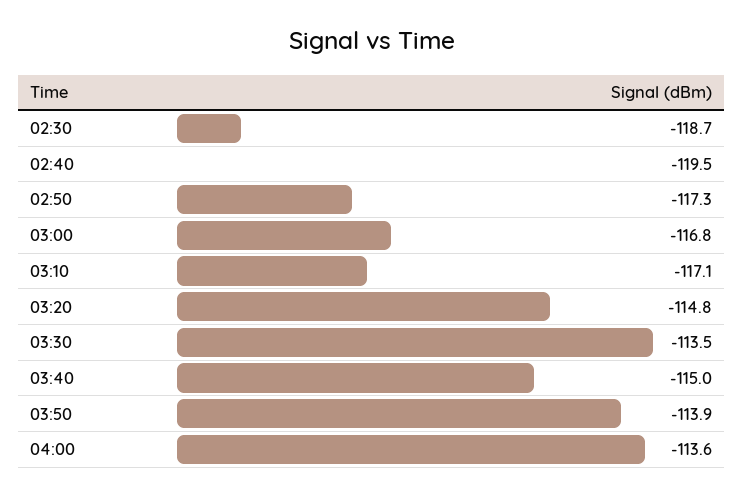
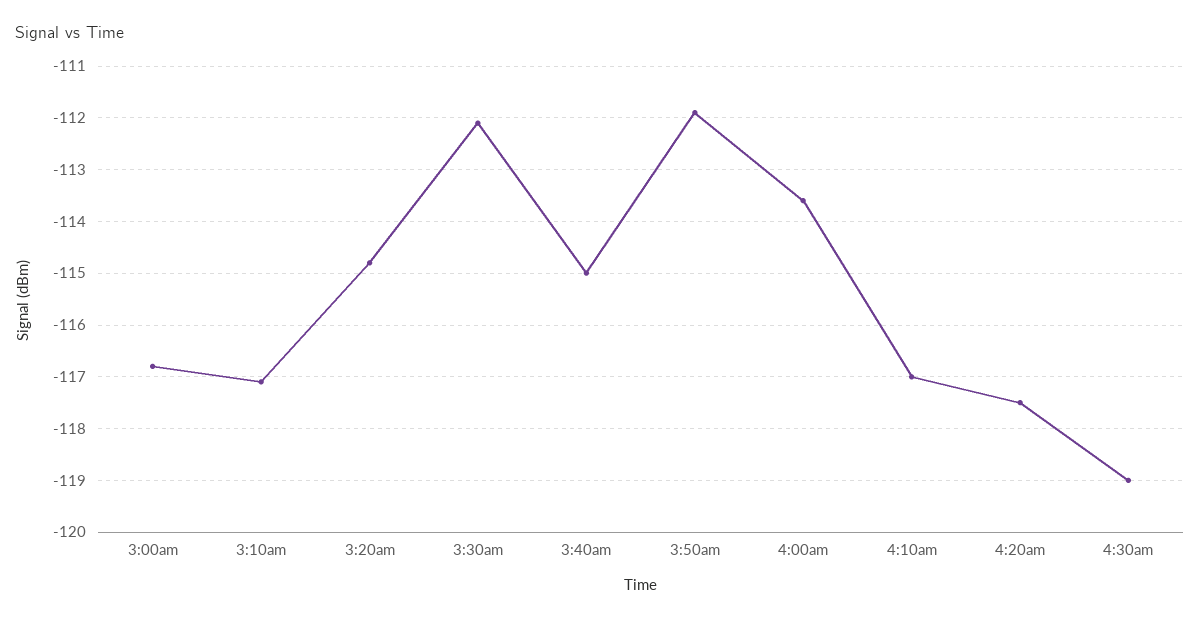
02:30: -118.7 -> none
02:40: -119.5 -> none
02:50: -117.3 -> none
03:30: -113.5 -> -112
03:50: -113.9 -> -112
4:10am: none -> -117
4:20am: none -> -117.5
4:30am: none -> -119

